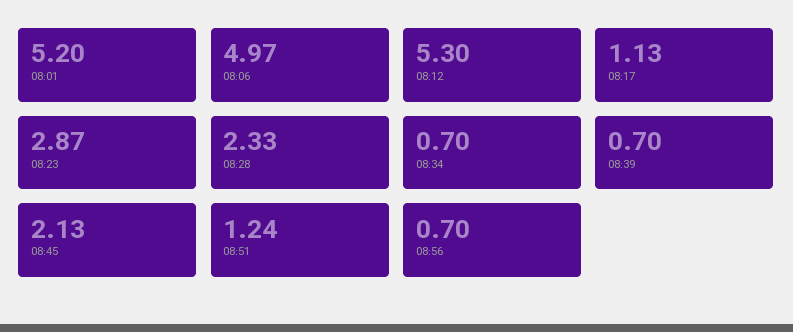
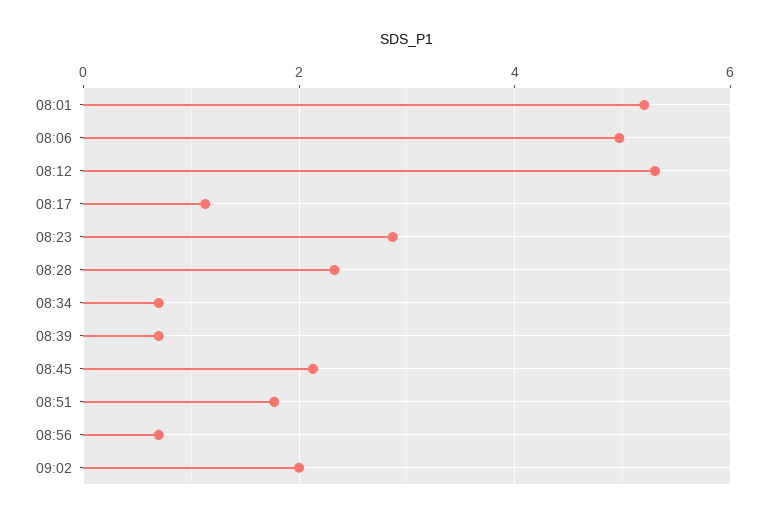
08:51: 1.24 -> 1.8
09:02: none -> 2

